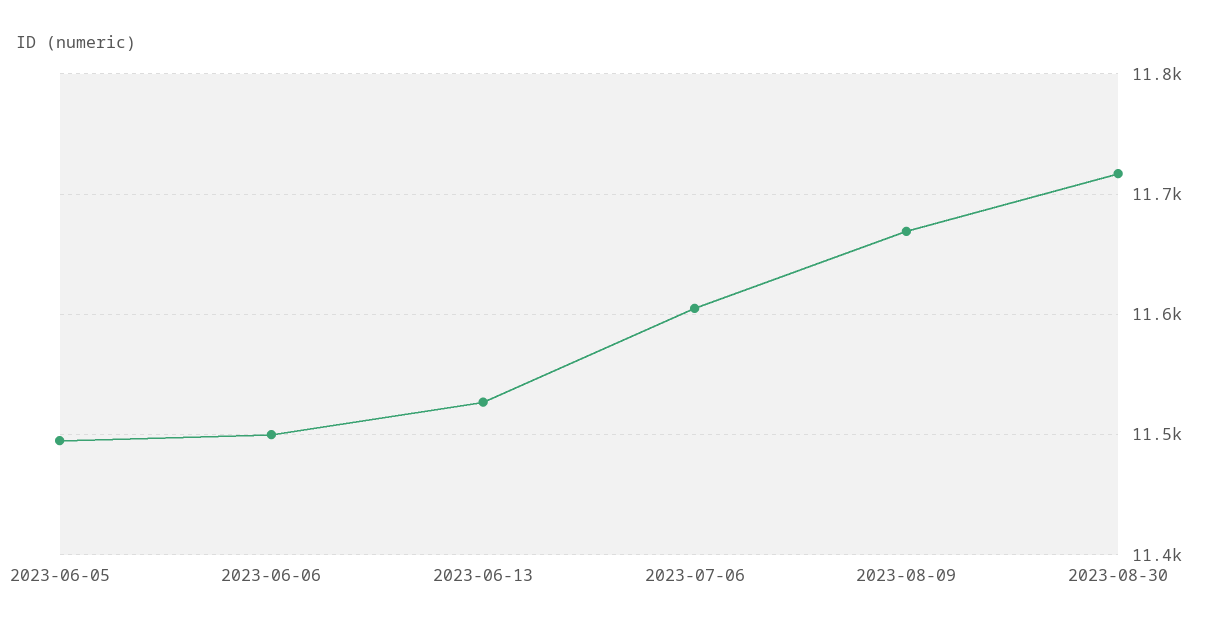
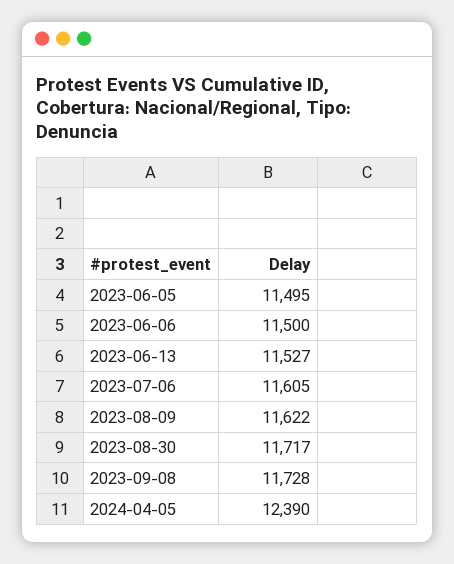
2023-08-09: 11670 -> 11622
2023-09-08: none -> 11728
2024-04-05: none -> 12390

